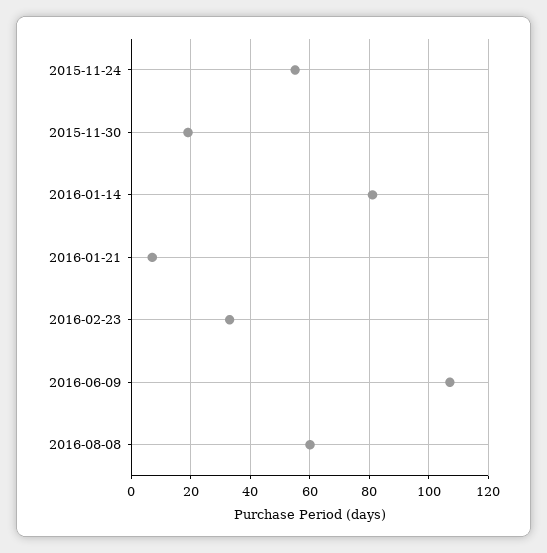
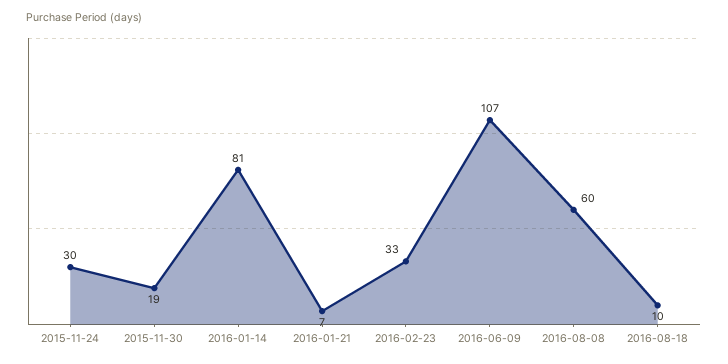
2015-11-24: 55 -> 30
2016-08-18: none -> 10

